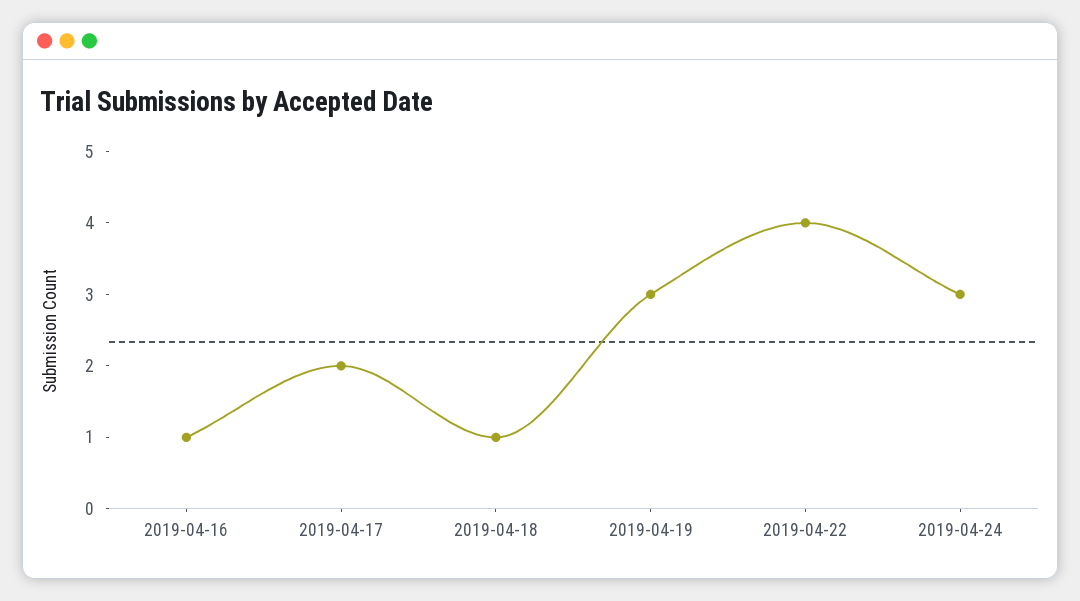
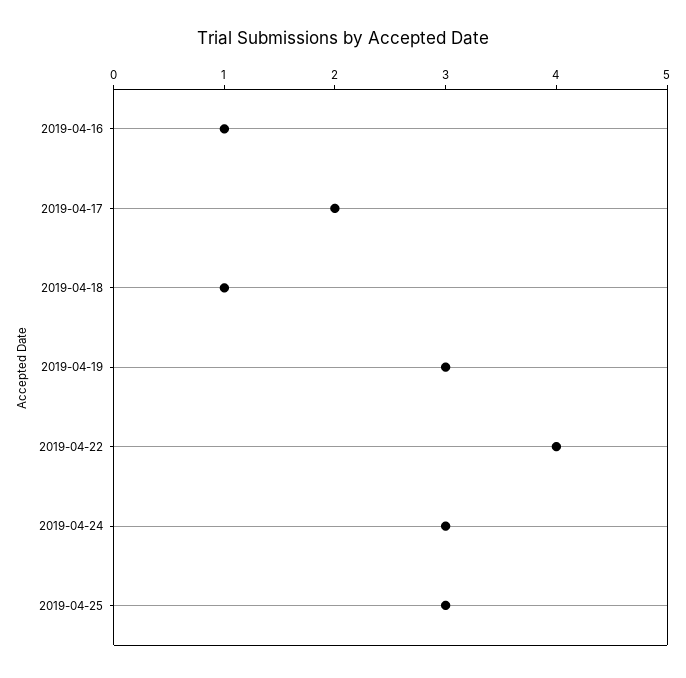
2019-04-25: none -> 3

